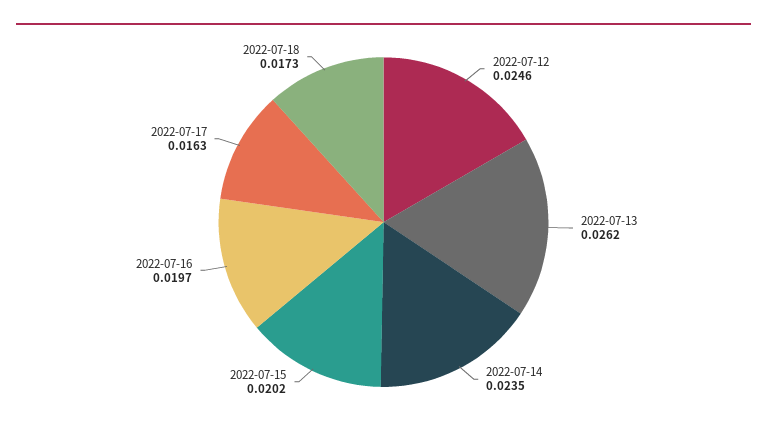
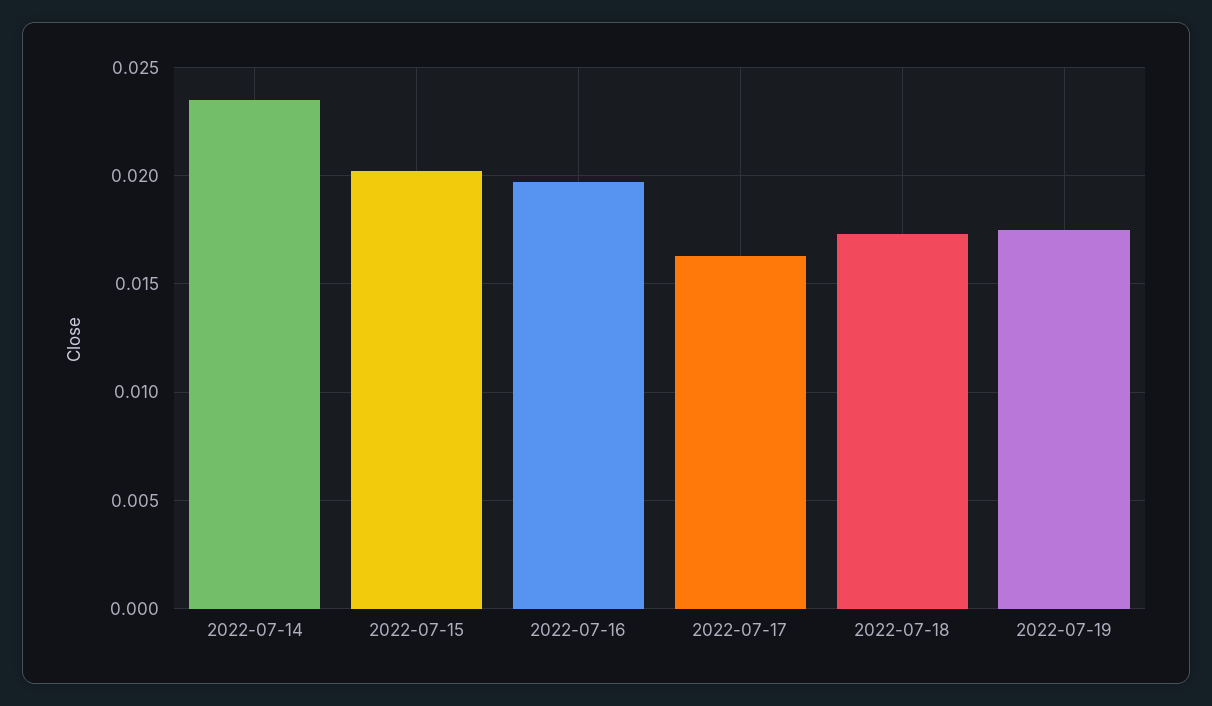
2022-07-12: 0.0246 -> none
2022-07-13: 0.0262 -> none
2022-07-19: none -> 0.0175

